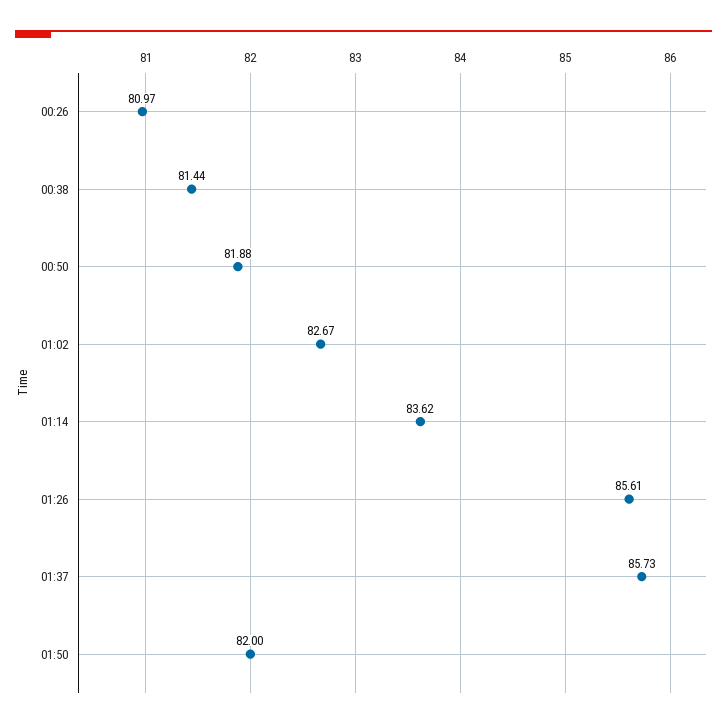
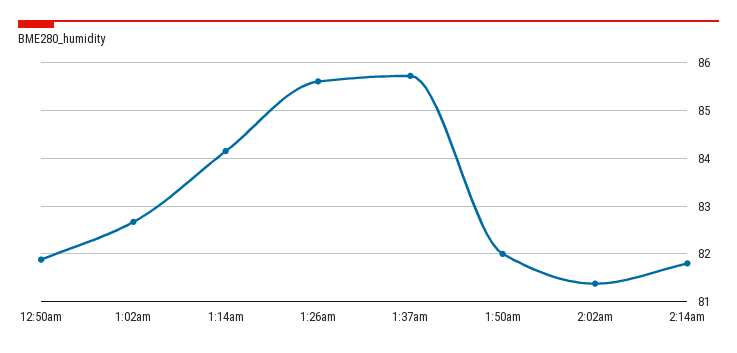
00:26: 80.97 -> none
00:38: 81.44 -> none
01:14: 83.62 -> 84.2
2:02am: none -> 81.4
2:14am: none -> 81.8

